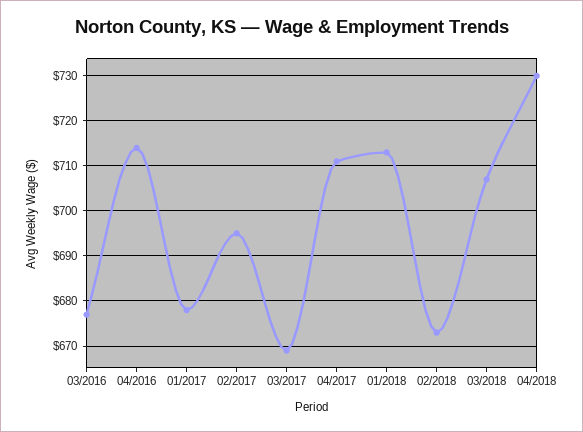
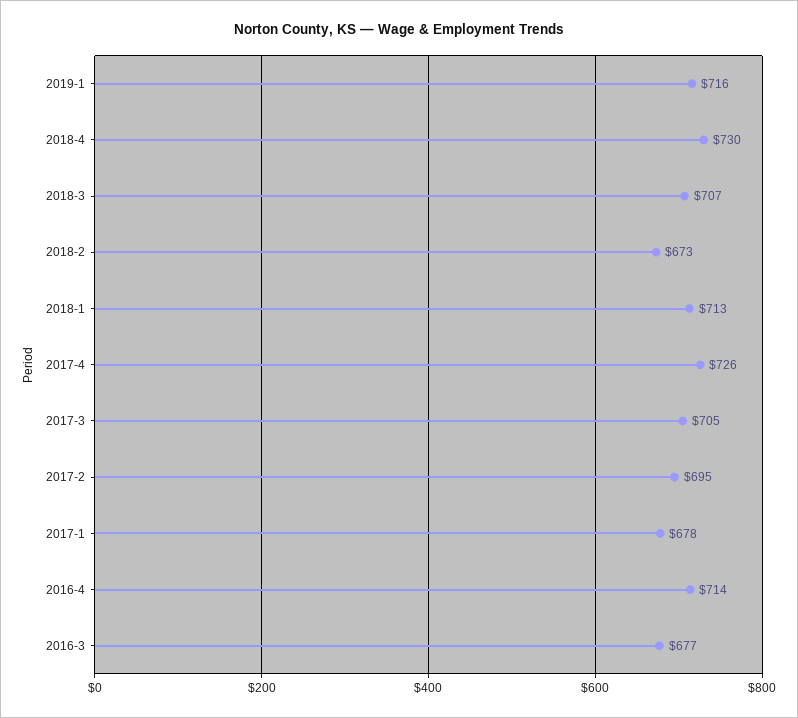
03/2017: 670 -> 705
04/2017: 710 -> 726
2019-1: none -> 716

